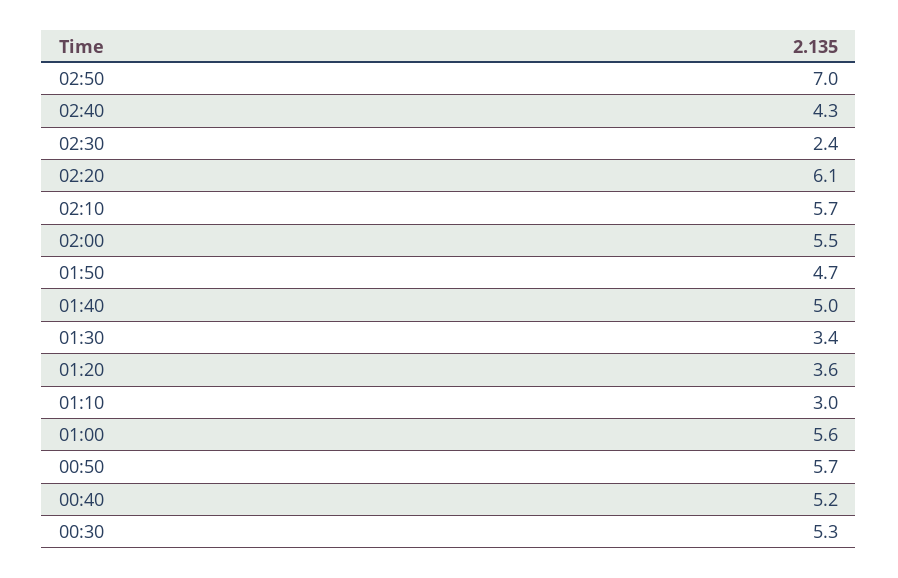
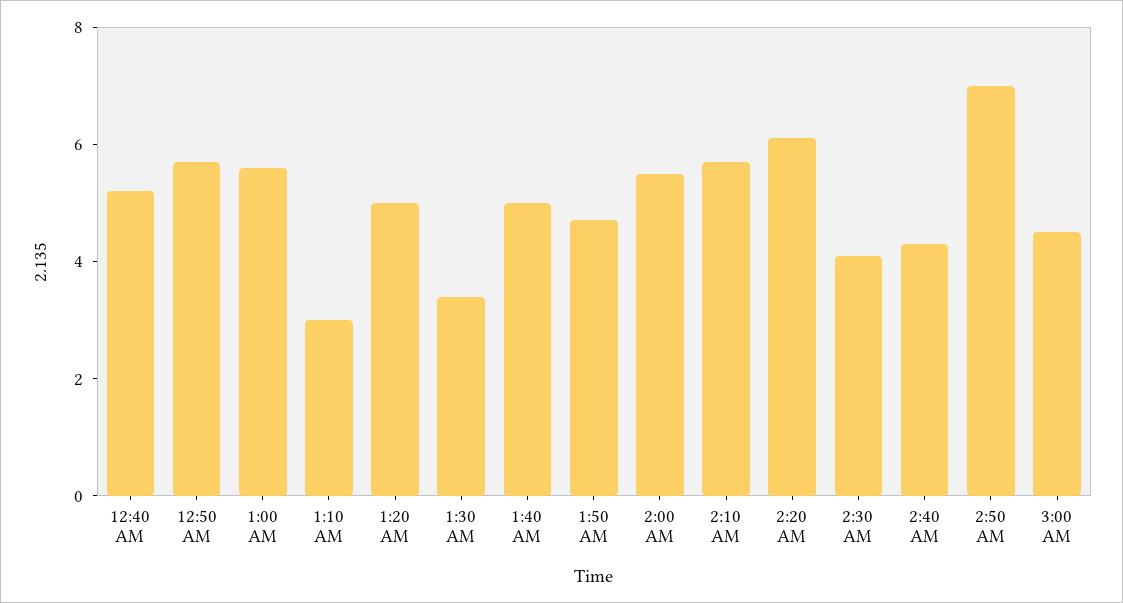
02:30: 2.4 -> 4
01:20: 3.6 -> 5
00:30: 5.3 -> none
3:00 AM: none -> 4.5

